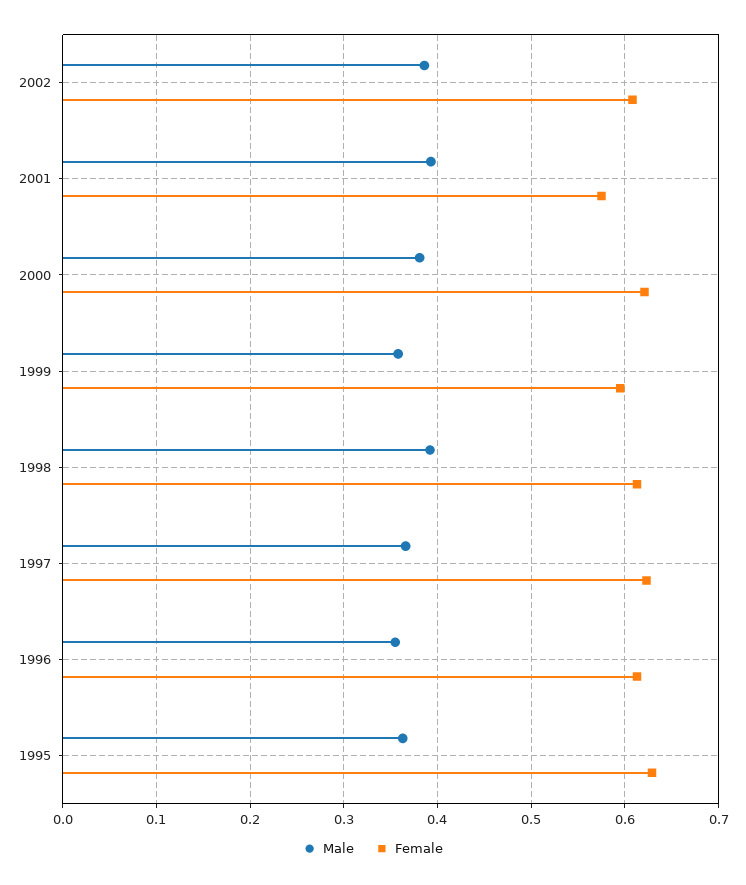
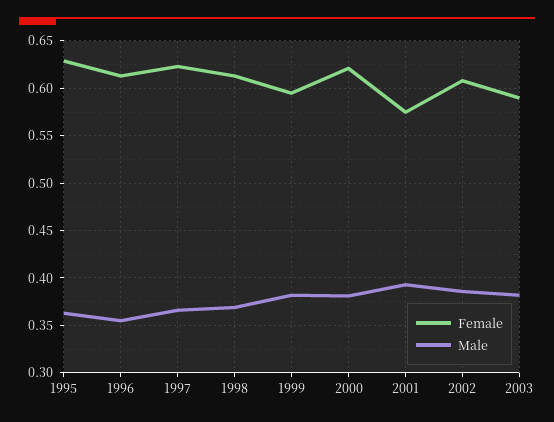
Male, 1999: 0.36 -> 0.38
Male, 1998: 0.39 -> 0.37
Female, 2003: none -> 0.59
Male, 2003: none -> 0.38

